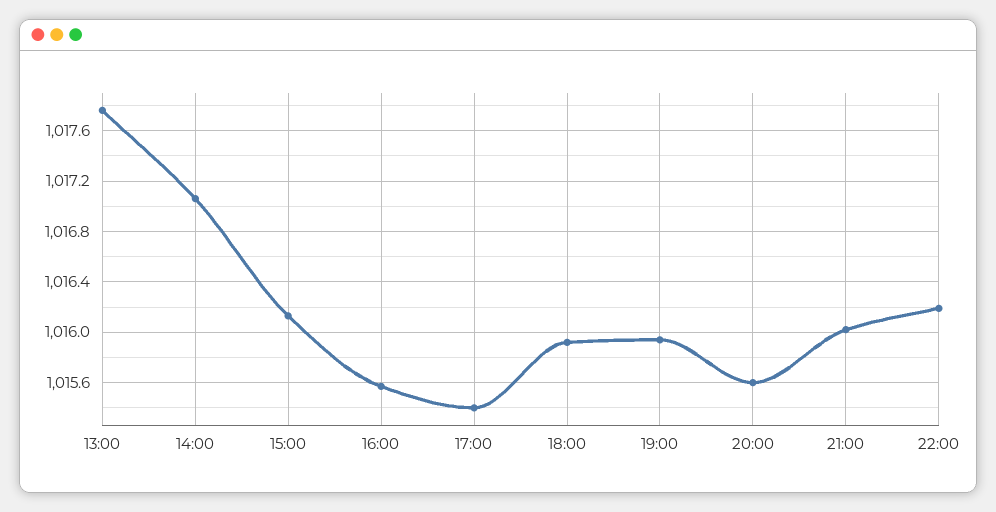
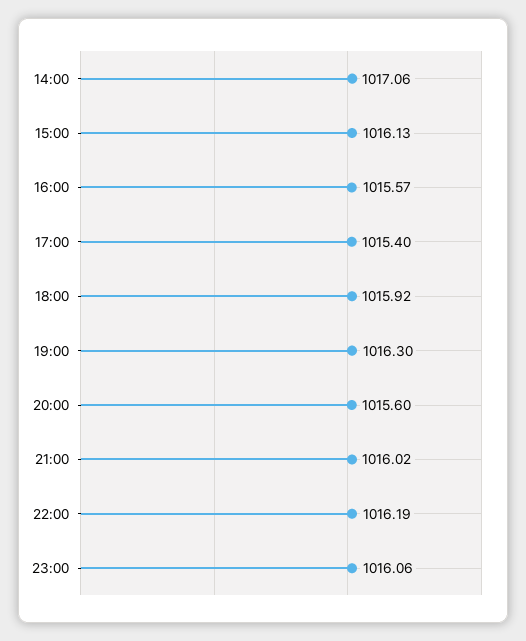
13:00: 1017.75 -> none
19:00: 1015.95 -> 1016.3
23:00: none -> 1016.06

